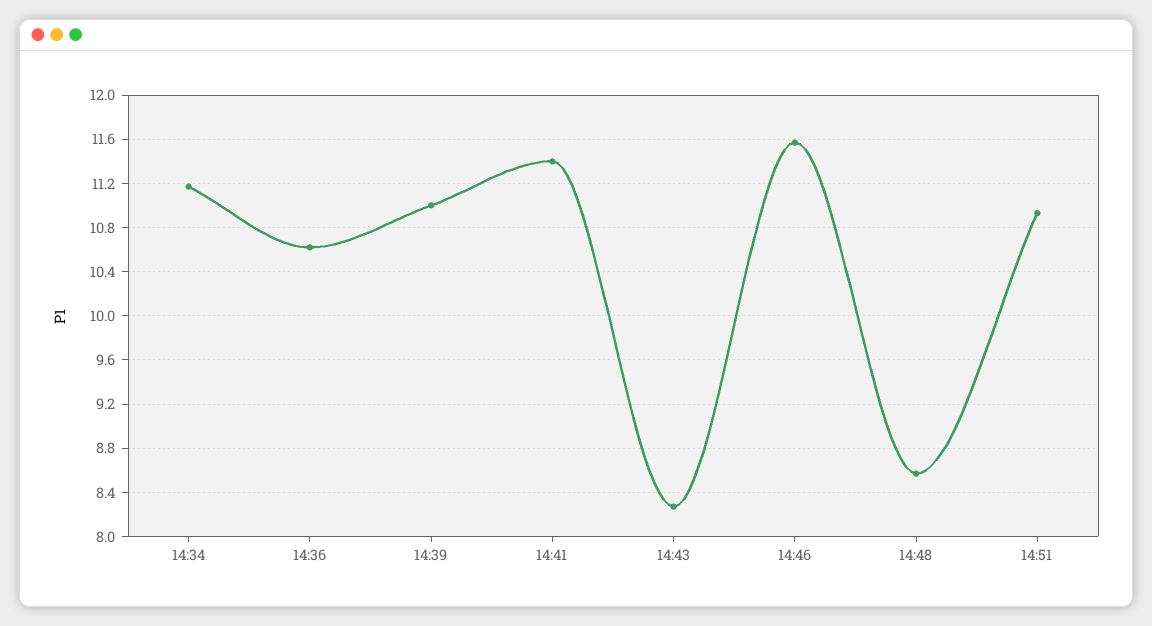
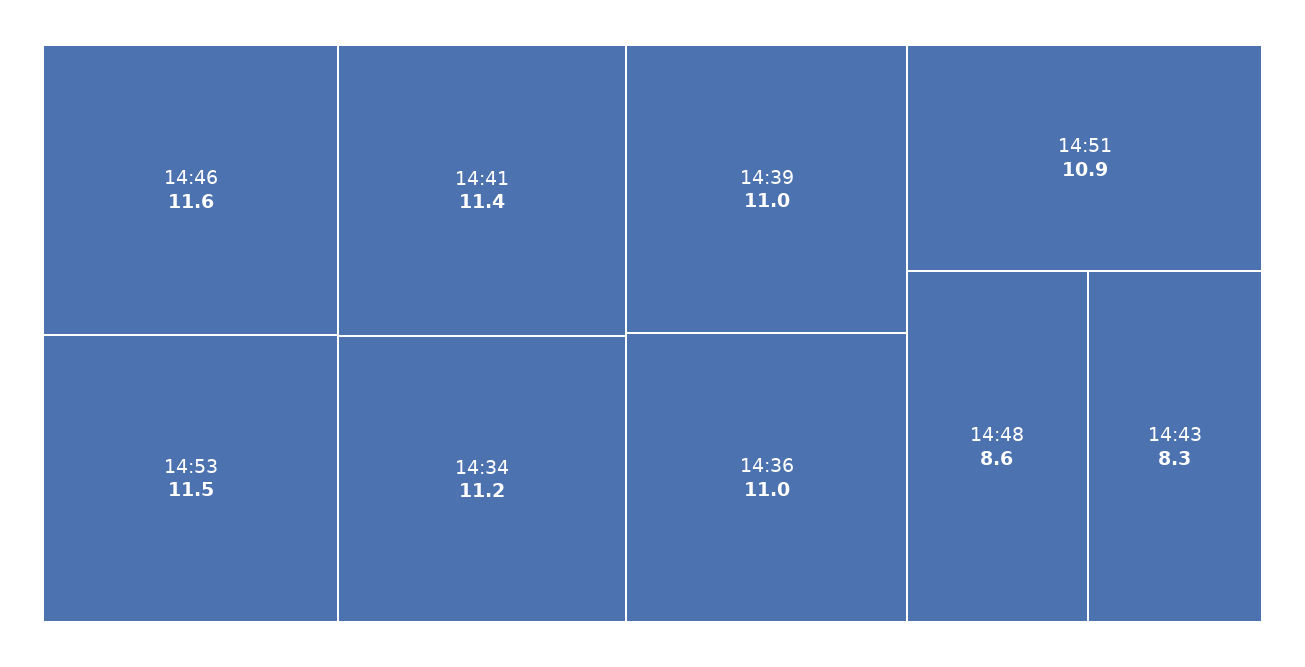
14:36: 10.6 -> 11
14:53: none -> 11.5

